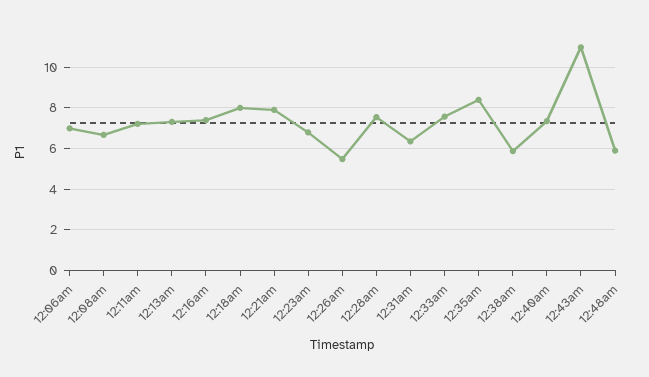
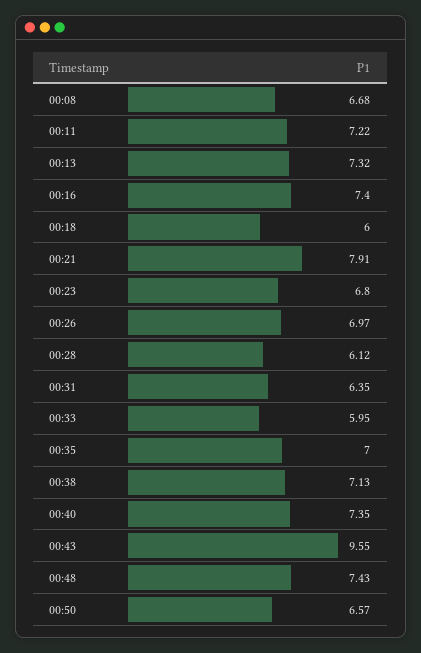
12:06am: 7 -> none
12:18am: 8 -> 6
12:26am: 5.5 -> 6.97
12:28am: 7.5 -> 6.12
12:33am: 7.5 -> 5.95
12:35am: 8.5 -> 7
12:38am: 6 -> 7.13
12:43am: 11 -> 9.55
12:48am: 6 -> 7.43
00:50: none -> 6.57

